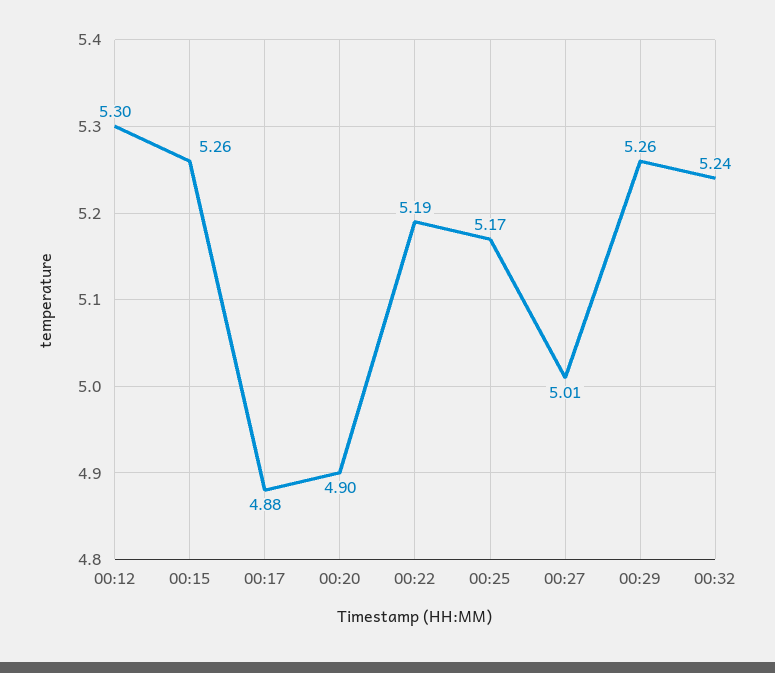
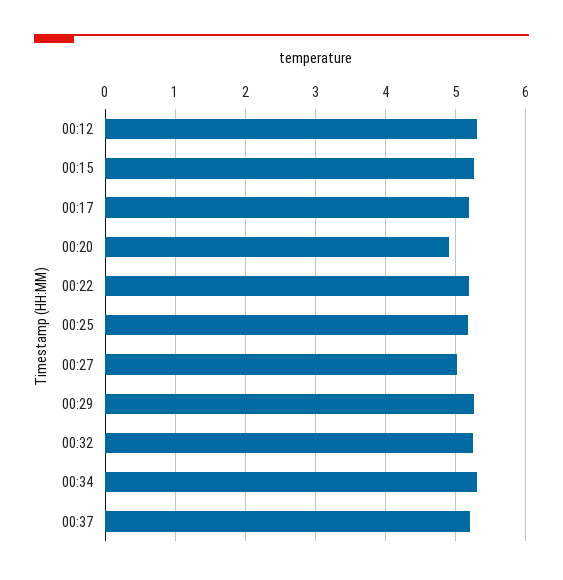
00:17: 4.88 -> 5.2
00:34: none -> 5.3
00:37: none -> 5.2

